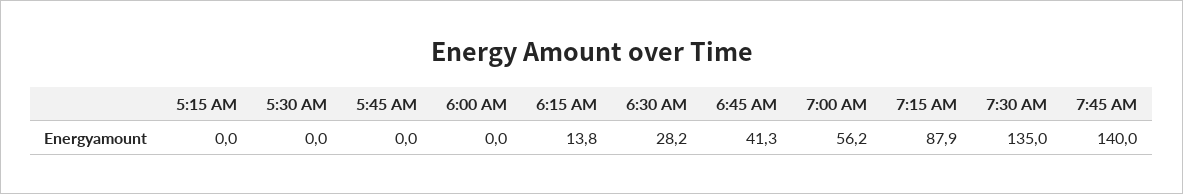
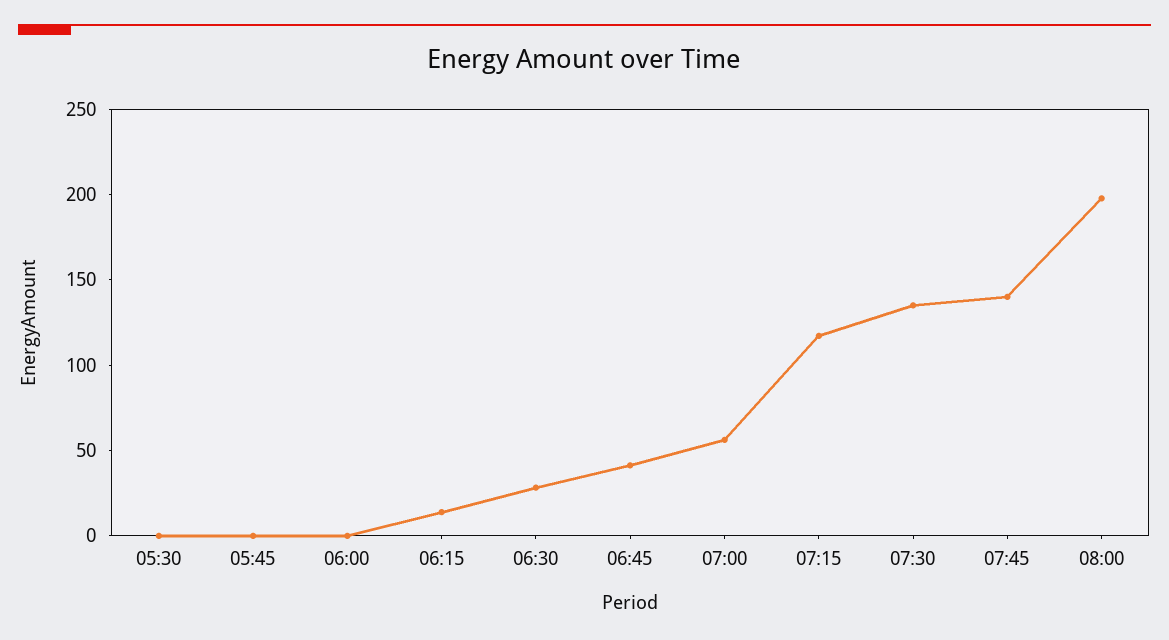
5:15 AM: 0 -> none
7:15 AM: 87.9 -> 120
08:00: none -> 200

